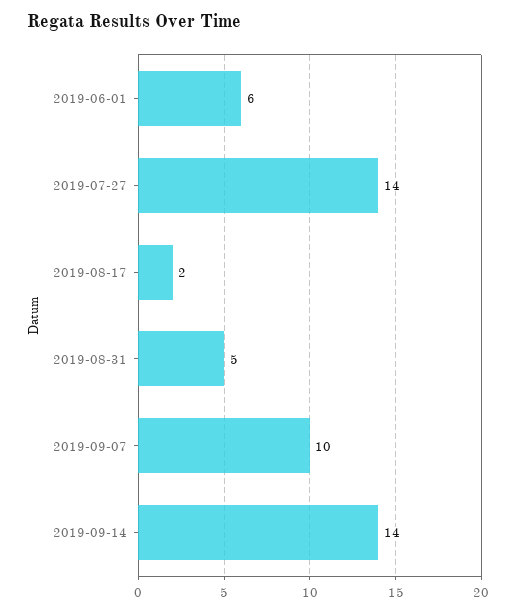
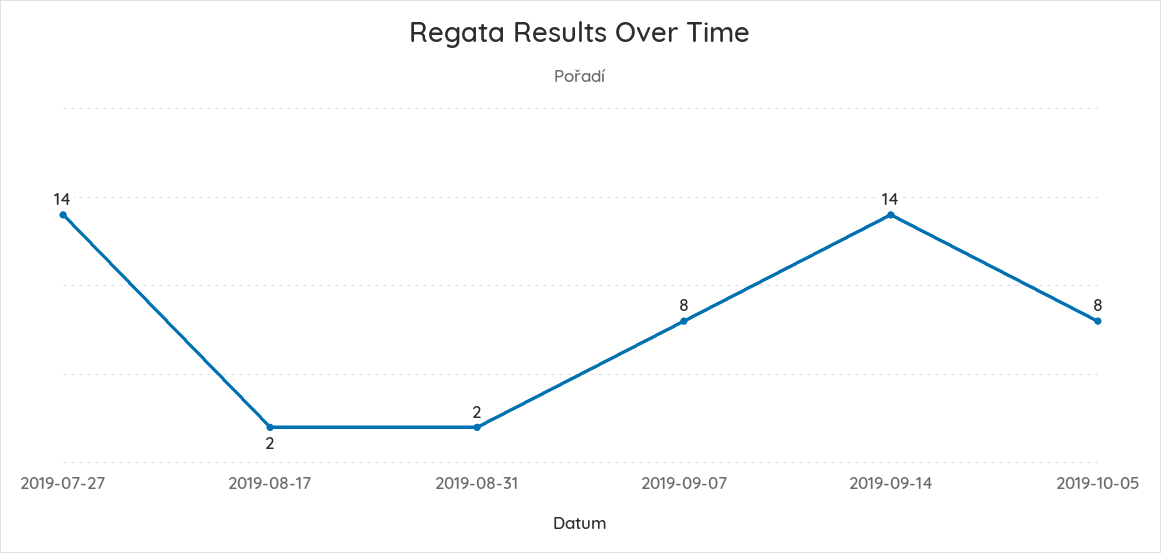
2019-06-01: 6 -> none
2019-08-31: 5 -> 2
2019-09-07: 10 -> 8
2019-10-05: none -> 8

